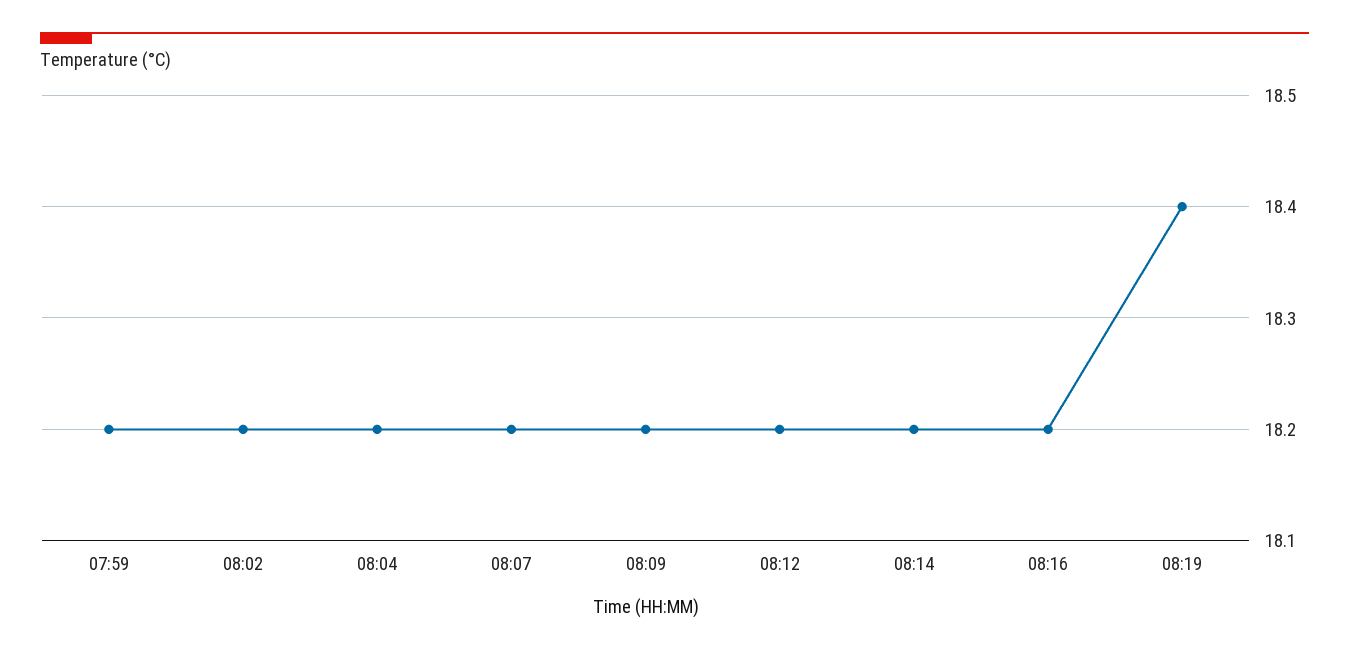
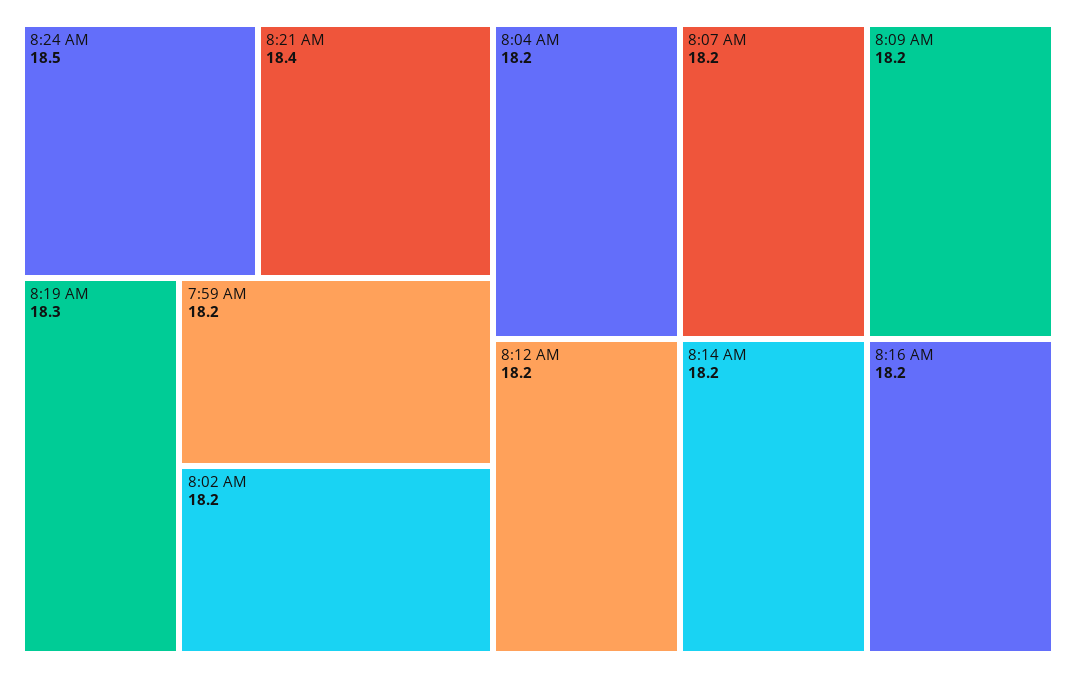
08:19: 18.4 -> 18.3
8:24 AM: none -> 18.5
8:21 AM: none -> 18.4

